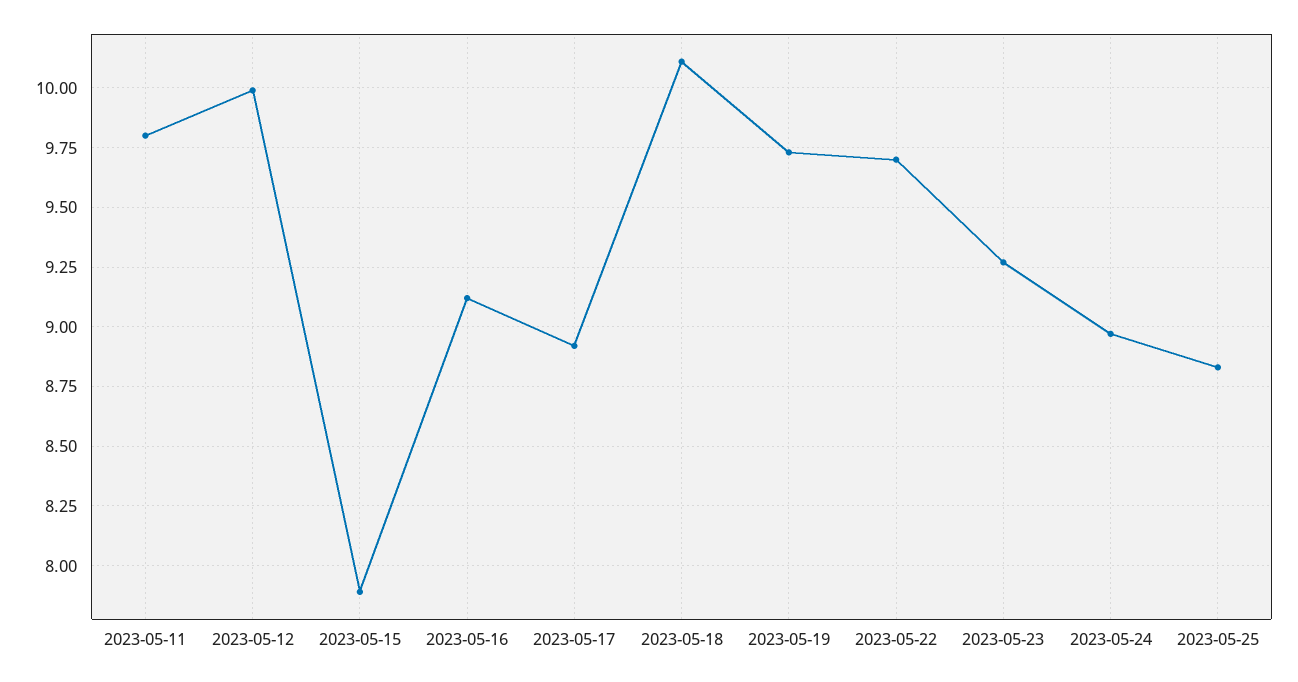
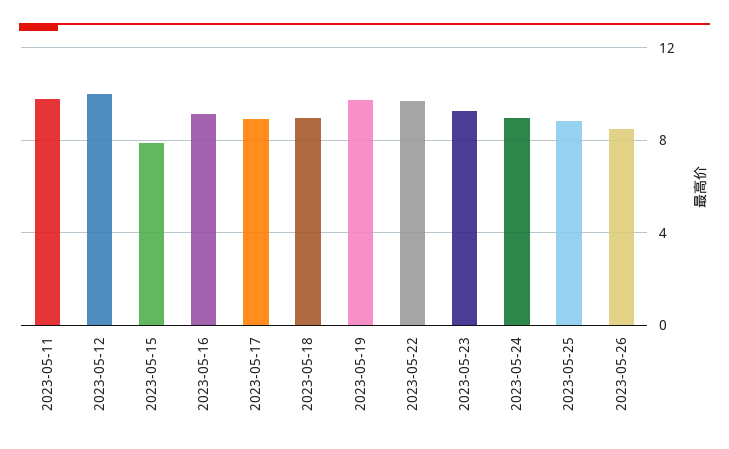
2023-05-18: 10.1 -> 9
2023-05-26: none -> 8.5

